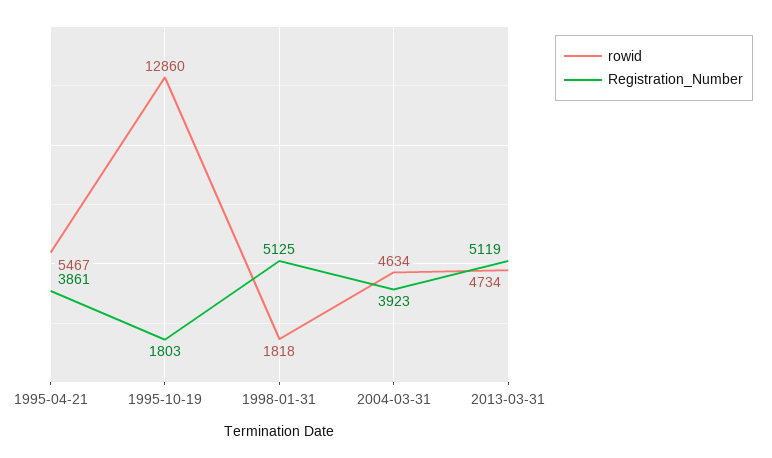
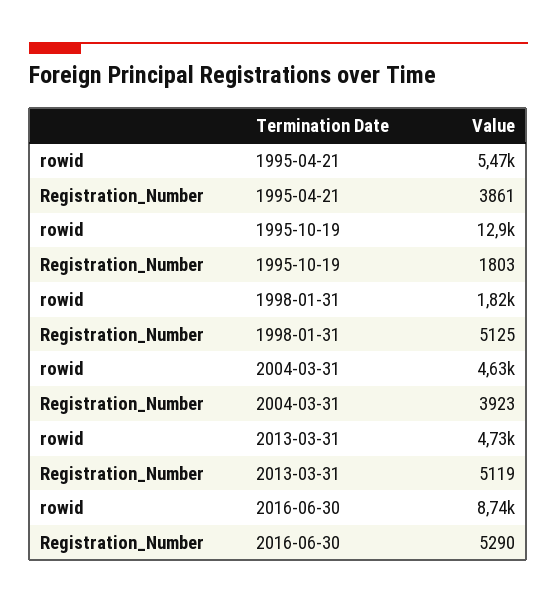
rowid, 2016-06-30: none -> 8740
Registration_Number, 2016-06-30: none -> 5290

